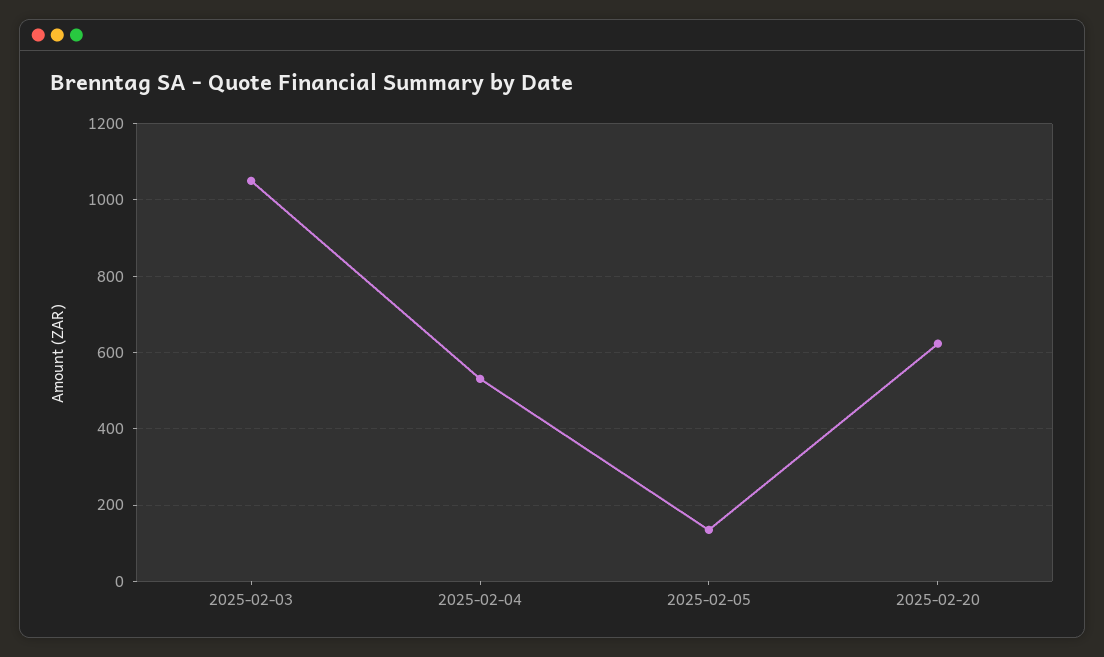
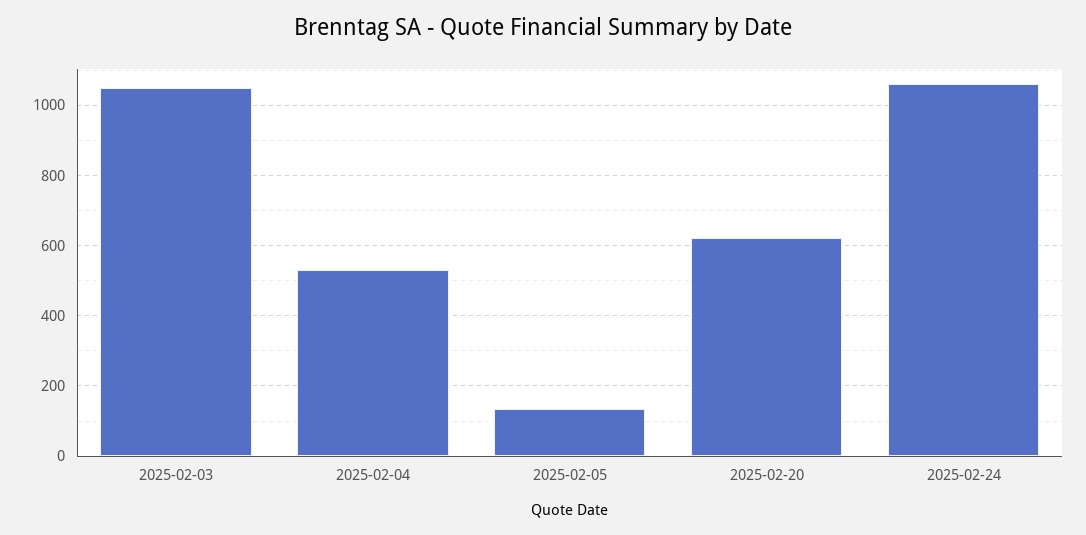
2025-02-24: none -> 1060

